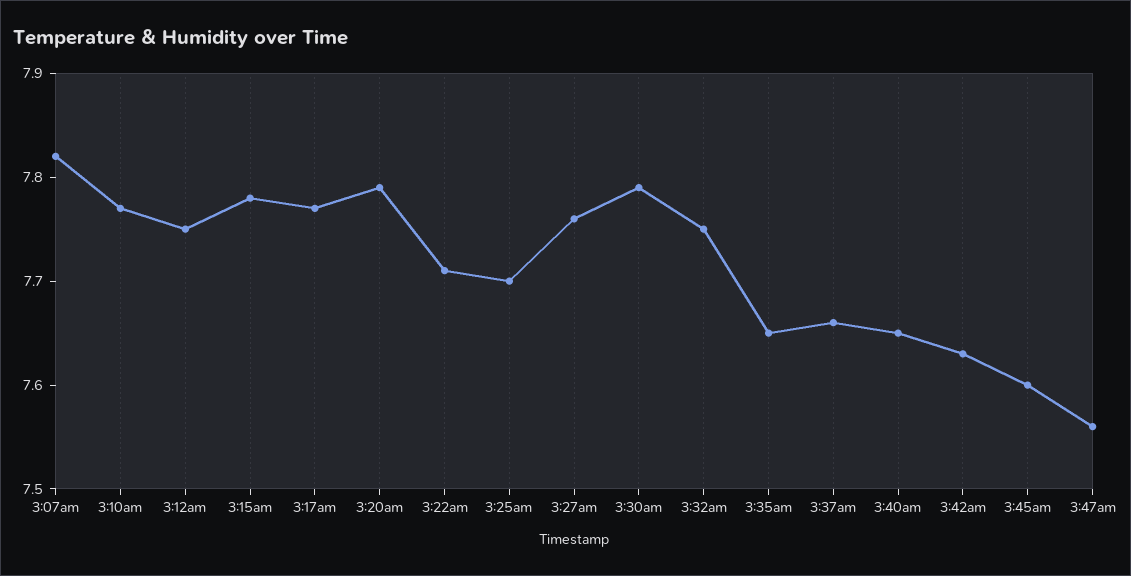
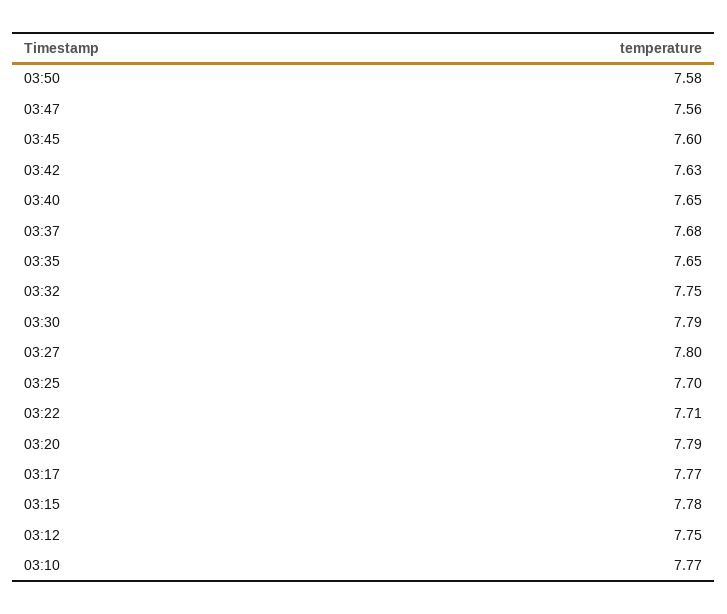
3:07am: 7.82 -> none
3:27am: 7.76 -> 7.8
3:37am: 7.66 -> 7.68
03:50: none -> 7.58

